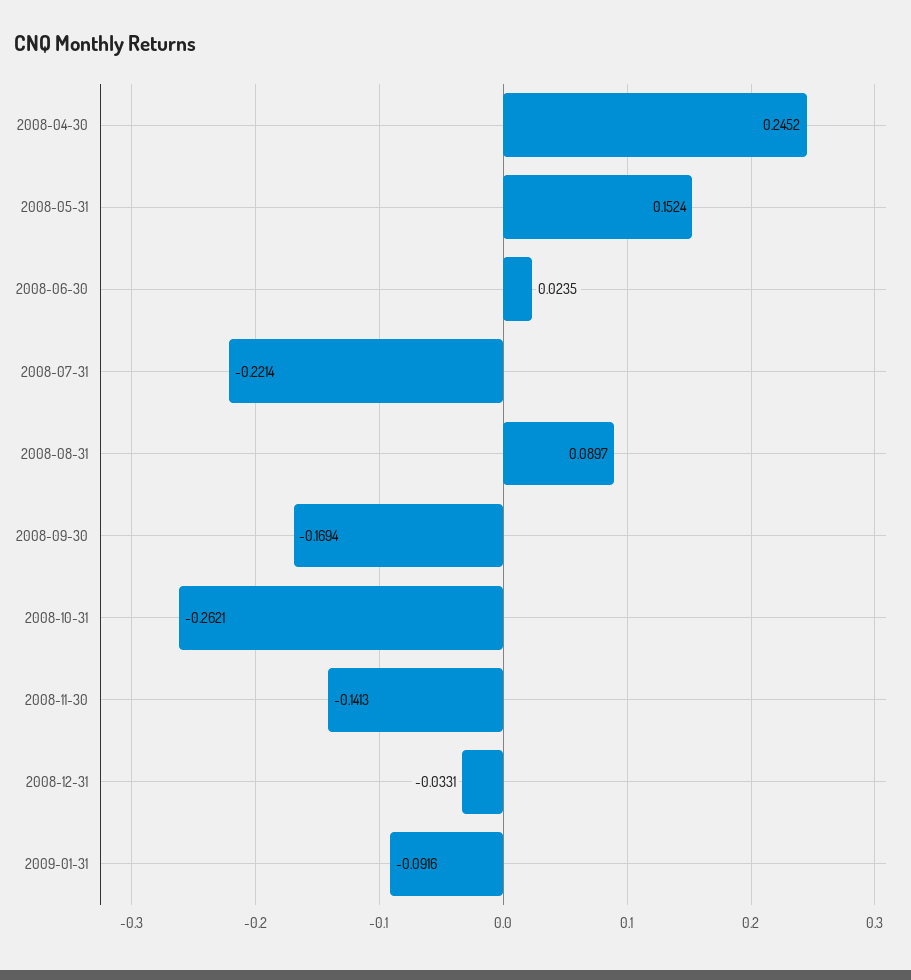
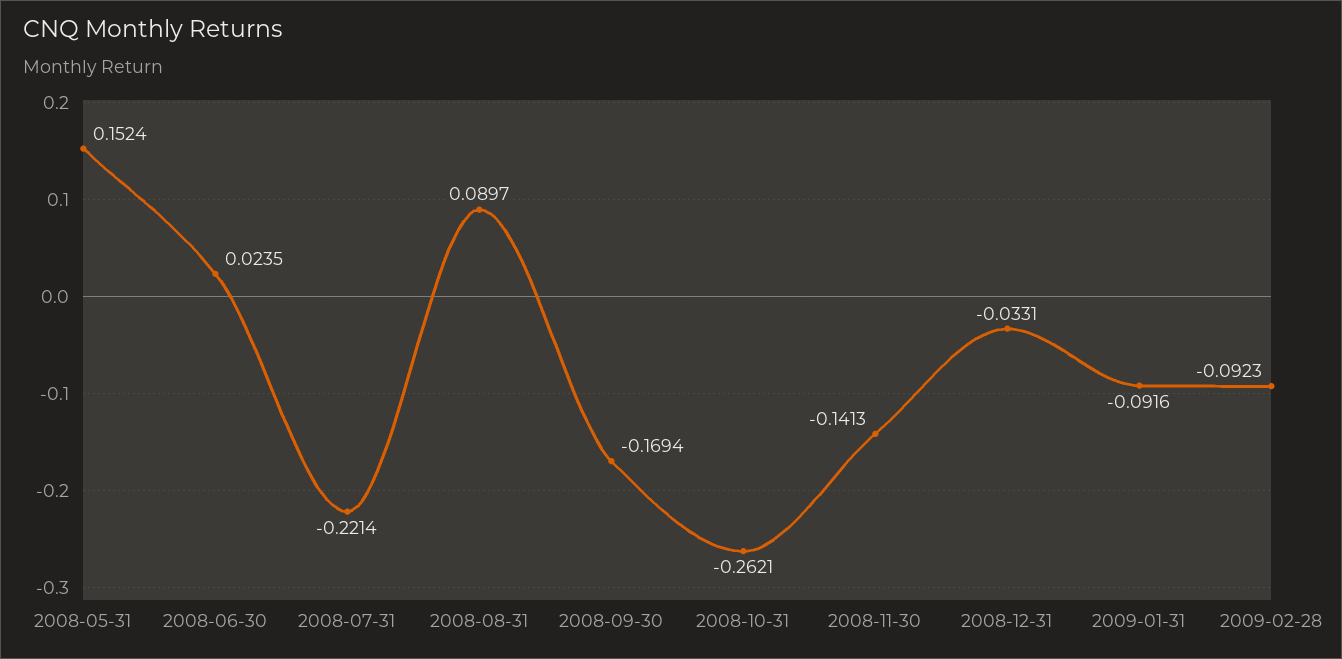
2008-04-30: 0.2452 -> none
2009-02-28: none -> -0.0923

